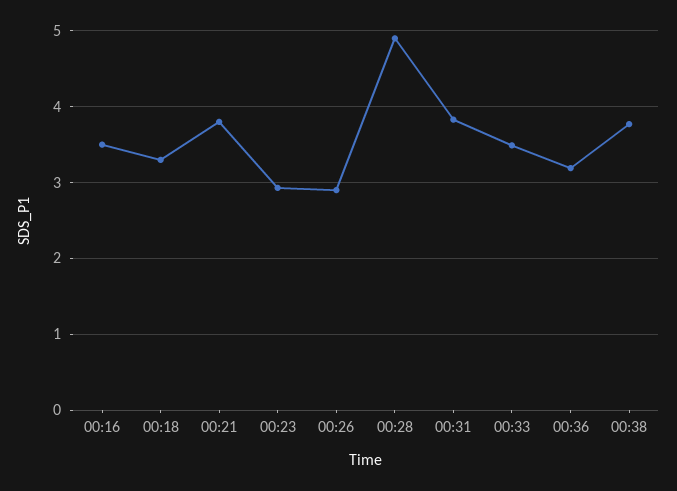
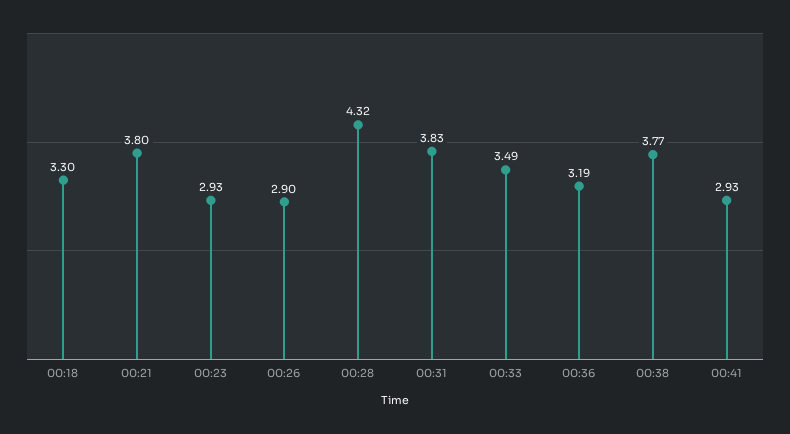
00:16: 3.5 -> none
00:28: 4.9 -> 4.32
00:41: none -> 2.93

